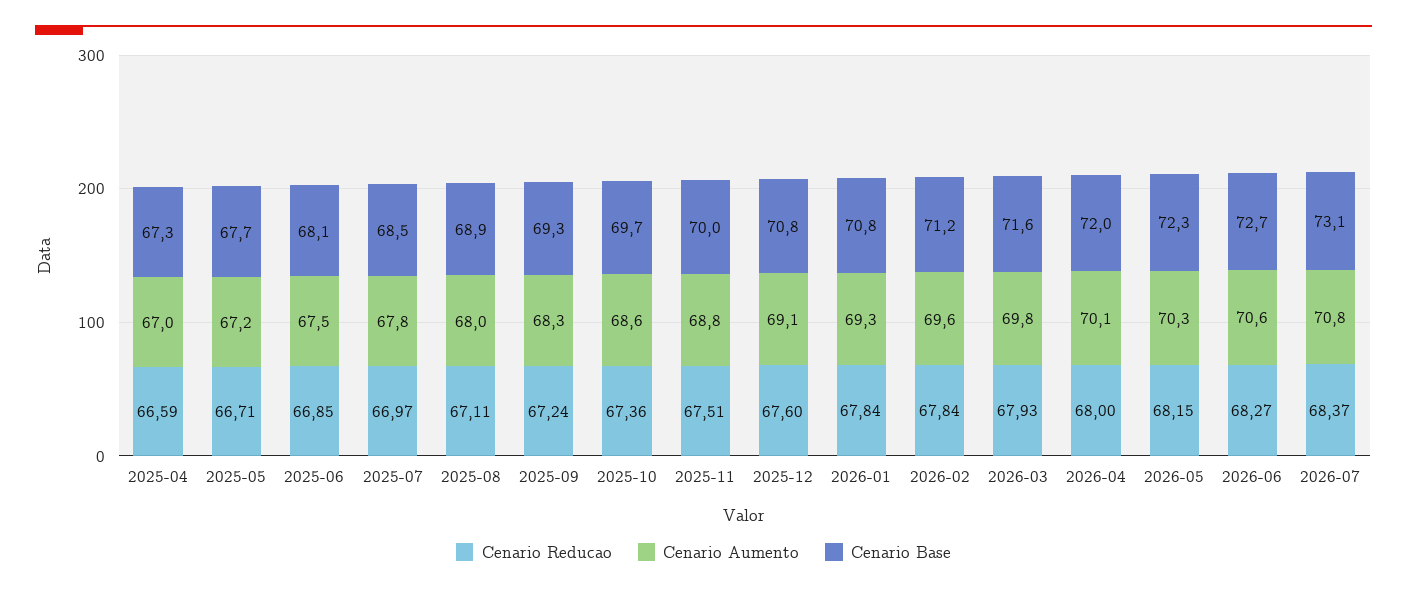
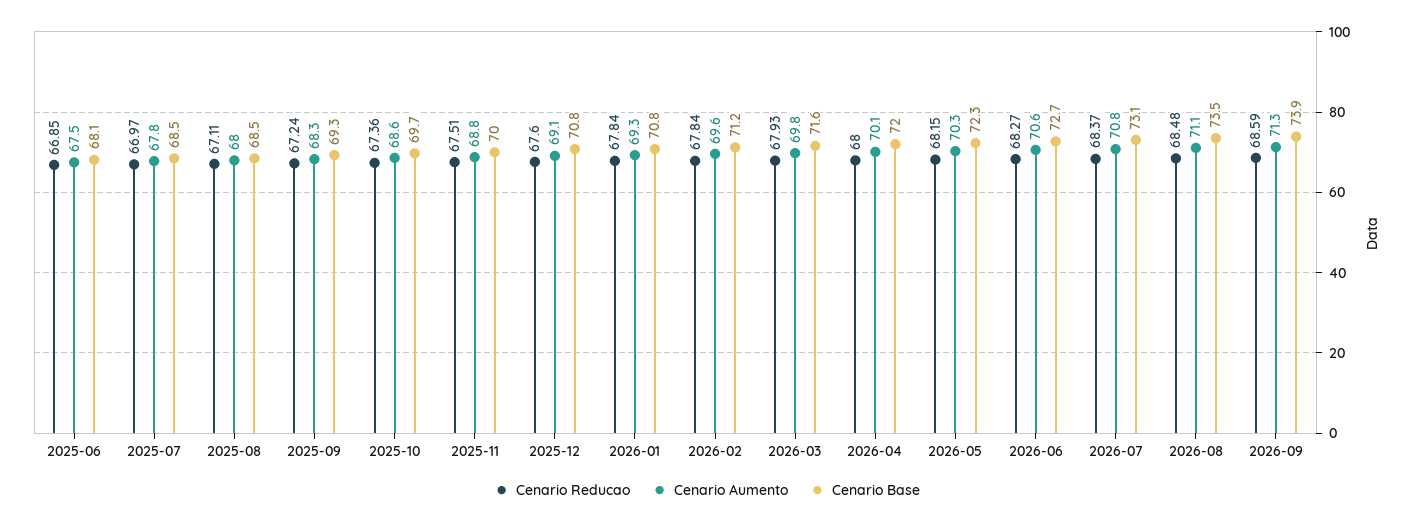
Cenario Reducao, 2025-04: 66.59 -> none
Cenario Aumento, 2025-04: 67 -> none
Cenario Base, 2025-04: 67.3 -> none
Cenario Reducao, 2025-05: 66.71 -> none
Cenario Aumento, 2025-05: 67.2 -> none
Cenario Base, 2025-05: 67.7 -> none
Cenario Base, 2025-08: 68.9 -> 68.5
Cenario Reducao, 2026-08: none -> 68.48
Cenario Aumento, 2026-08: none -> 71.1
Cenario Base, 2026-08: none -> 73.5
Cenario Reducao, 2026-09: none -> 68.59
Cenario Aumento, 2026-09: none -> 71.3
Cenario Base, 2026-09: none -> 73.9

